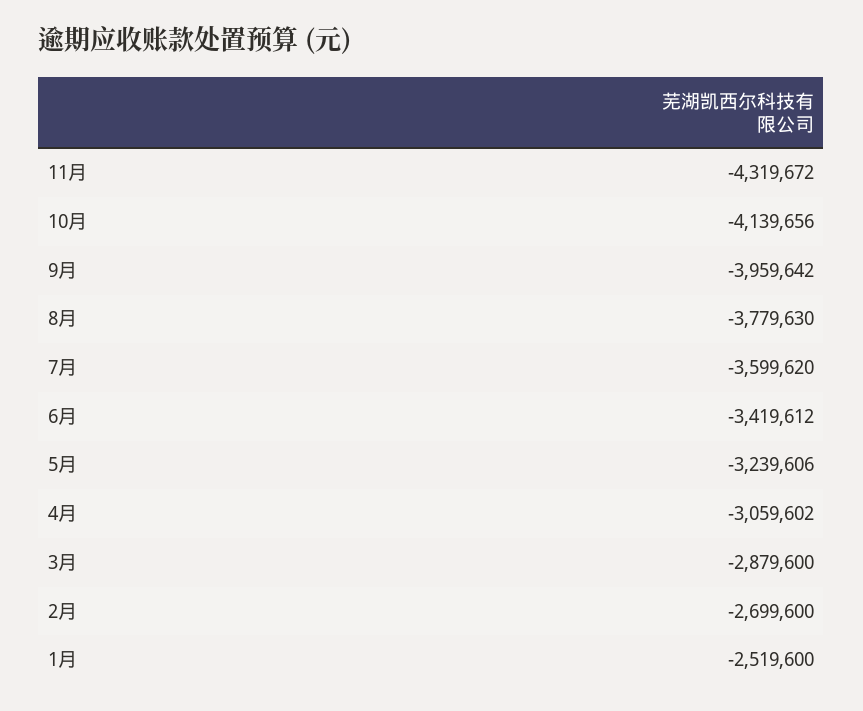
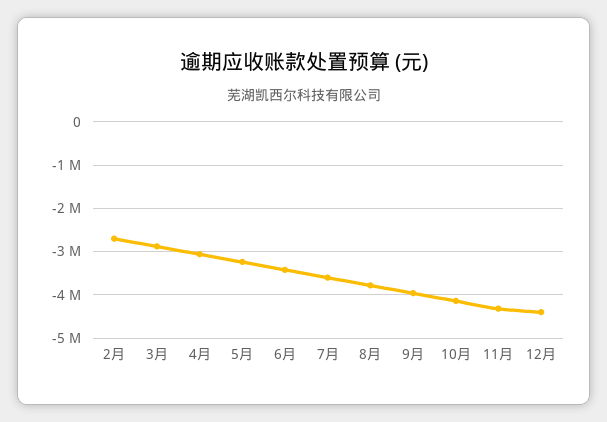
1月: -2519600 -> none
12月: none -> -4400000

